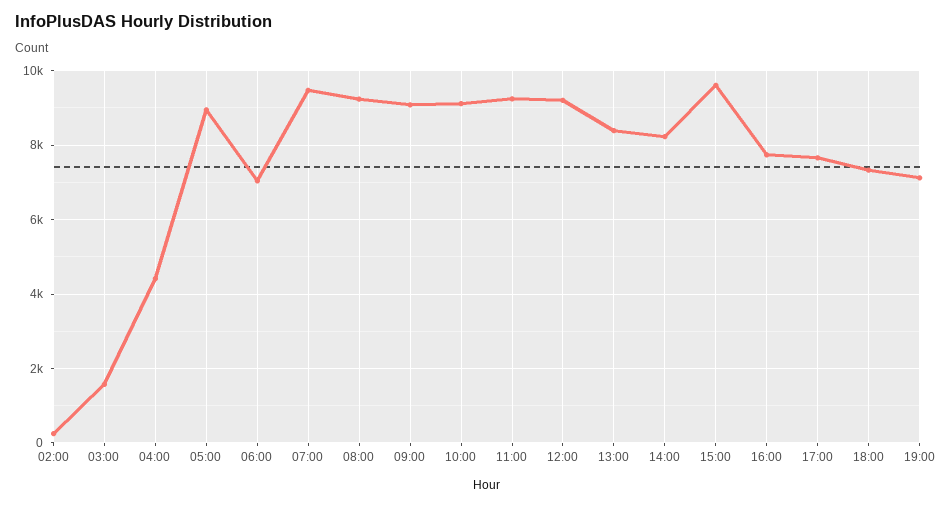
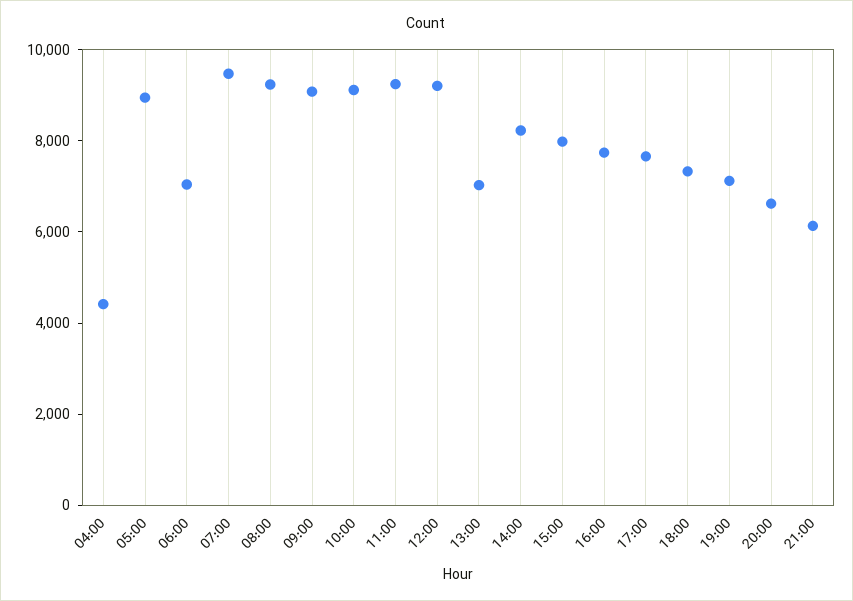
02:00: 200 -> none
03:00: 1600 -> none
13:00: 8400 -> 7000
15:00: 9600 -> 8000
20:00: none -> 6500
21:00: none -> 6000

